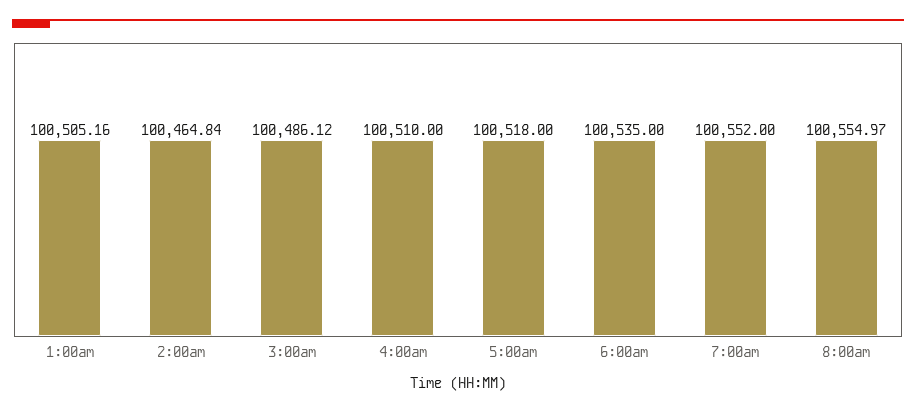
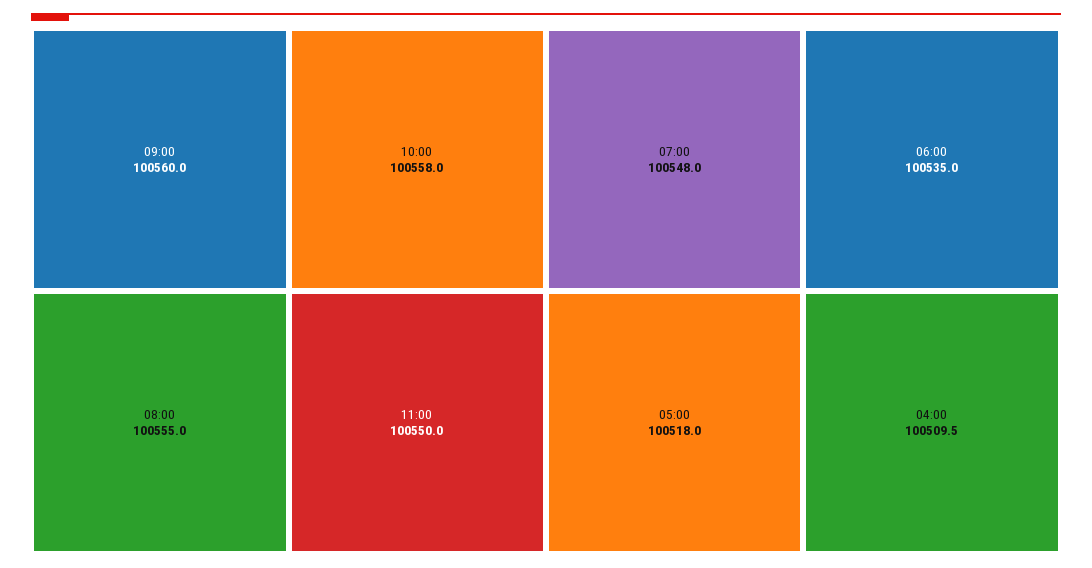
1:00am: 100505.16 -> none
2:00am: 100464.84 -> none
3:00am: 100486.12 -> none
4:00am: 100510 -> 100509.5
7:00am: 100552 -> 100548
8:00am: 100554.97 -> 100555
09:00: none -> 100560
10:00: none -> 100558
11:00: none -> 100550

